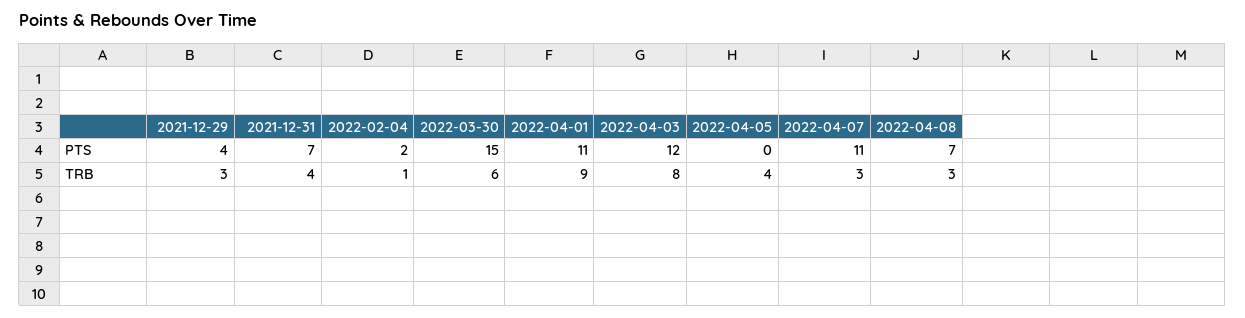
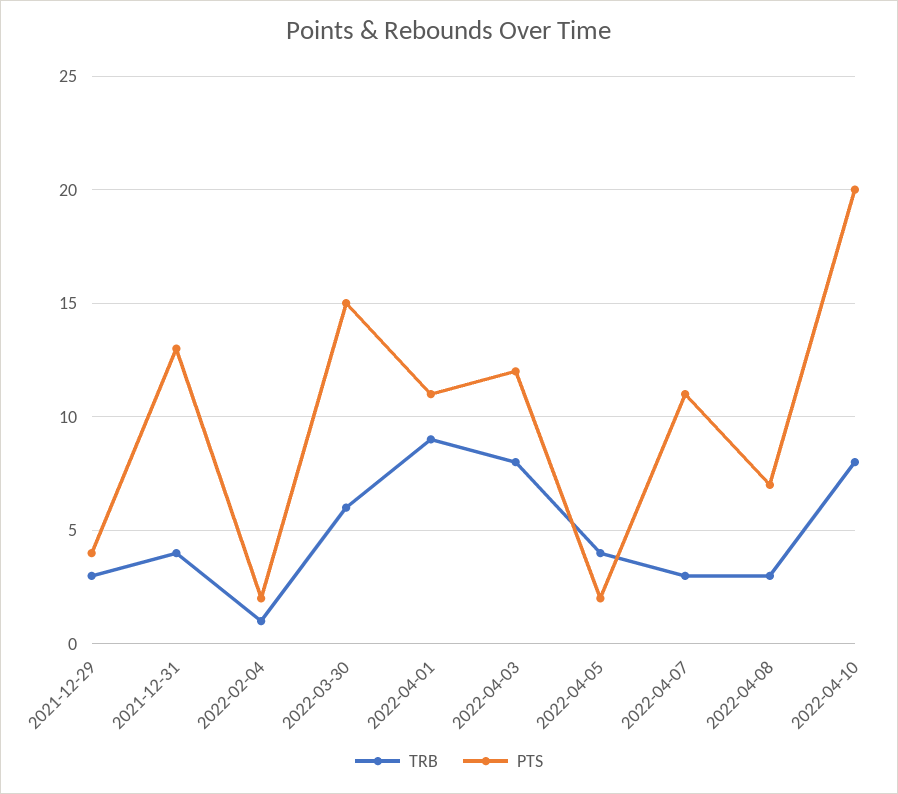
PTS, 2021-12-31: 7 -> 13
PTS, 2022-04-05: 0 -> 2
TRB, 2022-04-10: none -> 8
PTS, 2022-04-10: none -> 20

